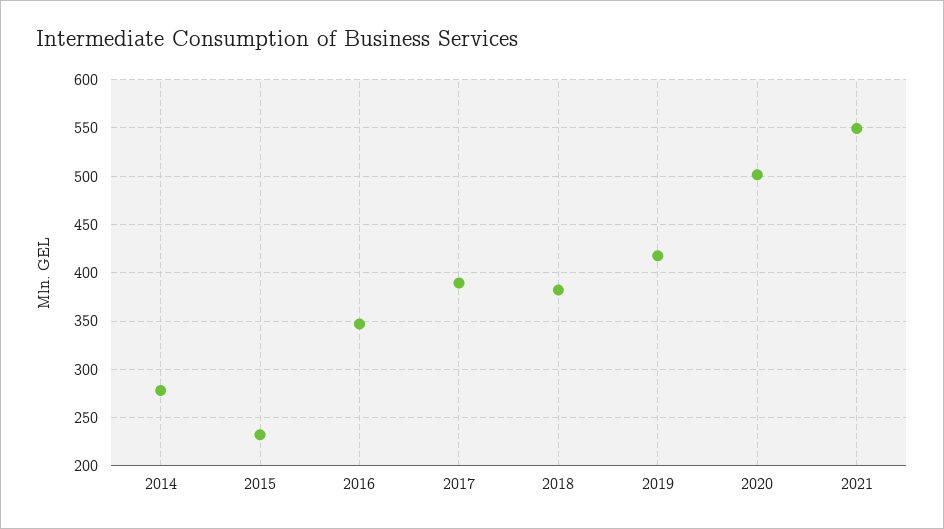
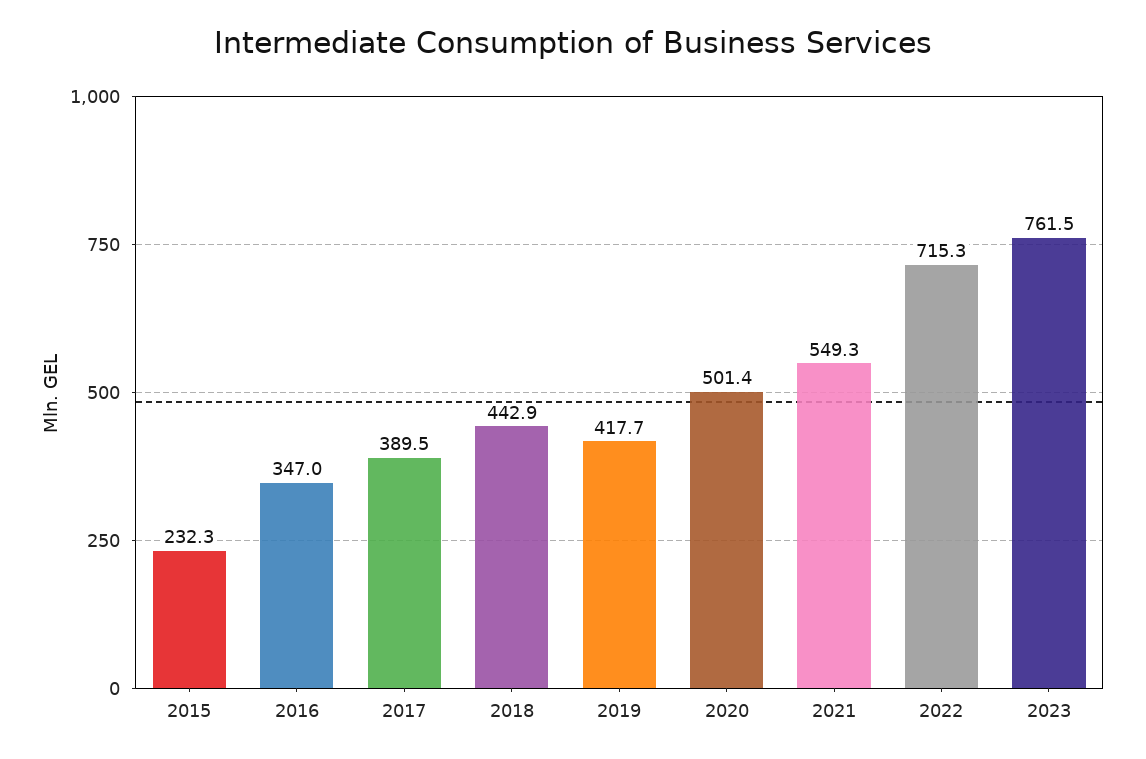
2014: 280 -> none
2018: 380 -> 442.9
2022: none -> 715.3
2023: none -> 761.5

